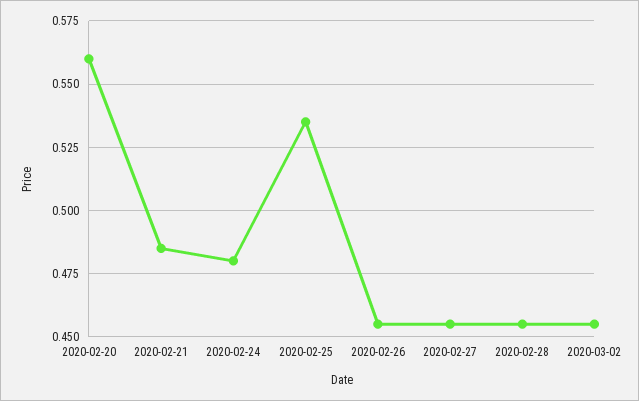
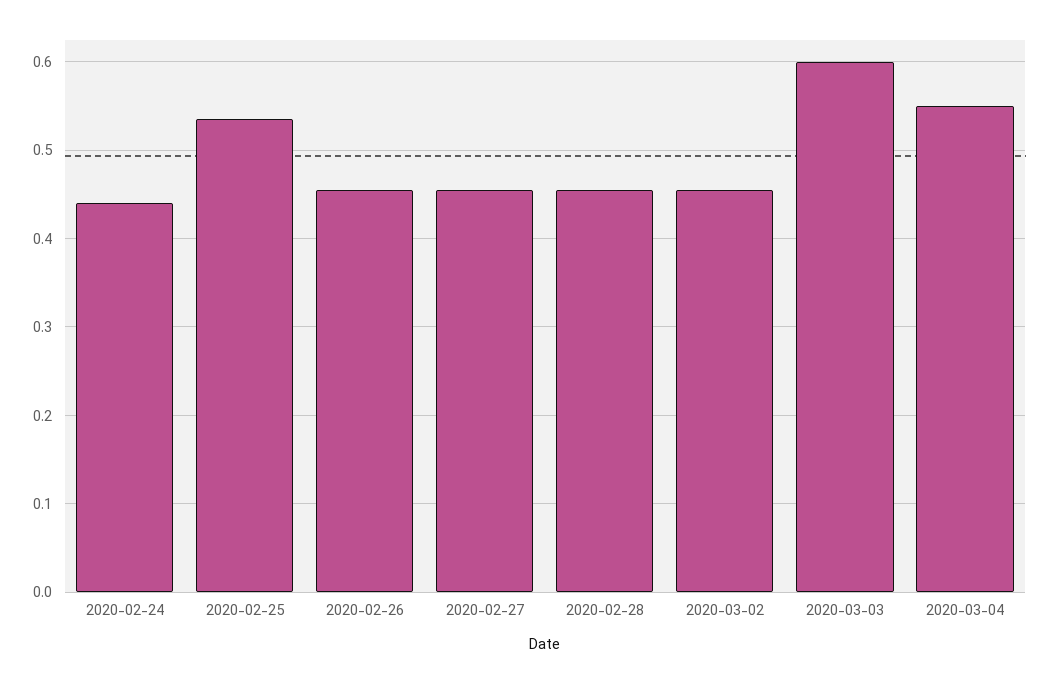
2020-02-20: 0.56 -> none
2020-02-21: 0.485 -> none
2020-02-24: 0.48 -> 0.44
2020-03-03: none -> 0.6
2020-03-04: none -> 0.55

